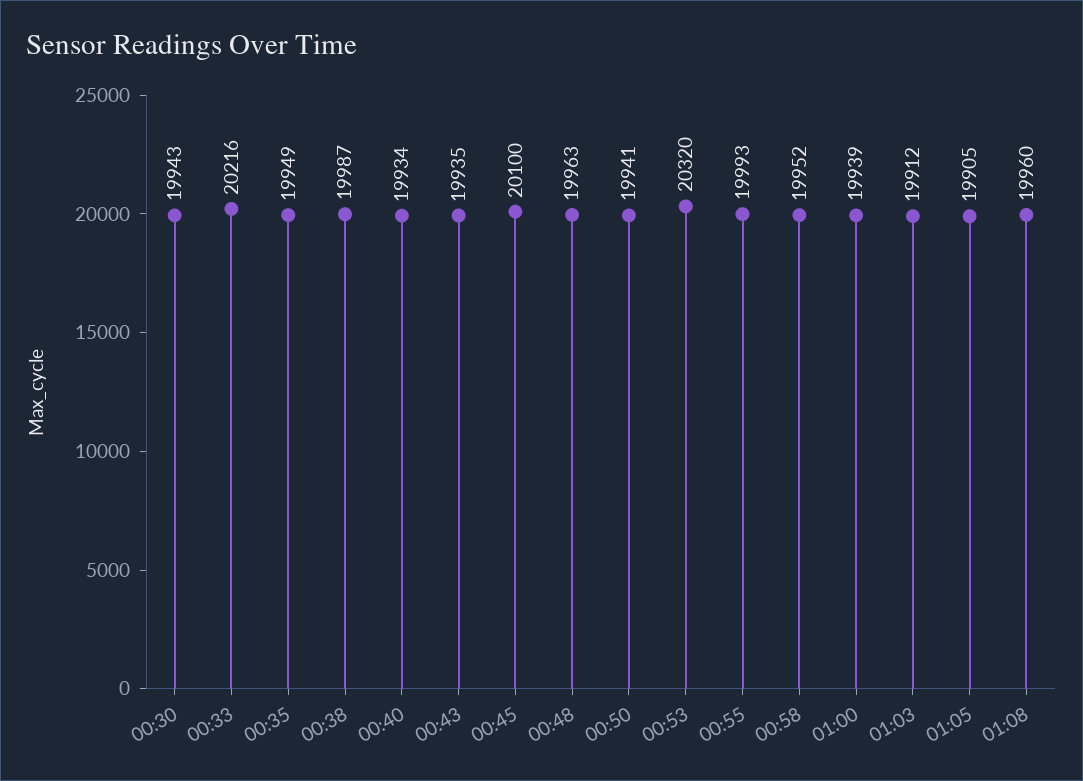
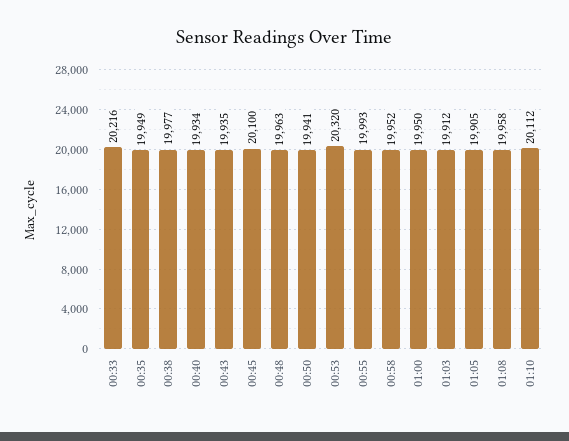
00:30: 19943 -> none
00:38: 19987 -> 19977
01:00: 19939 -> 19950
01:08: 19960 -> 19958
01:10: none -> 20112

